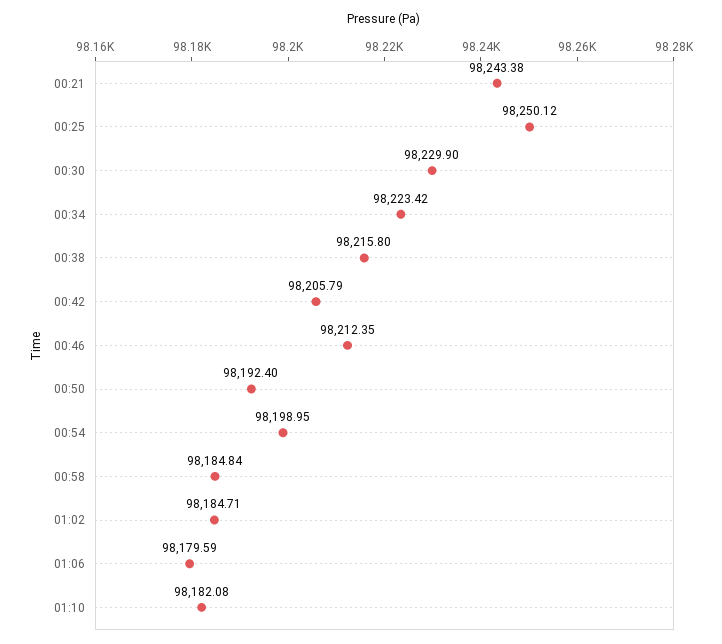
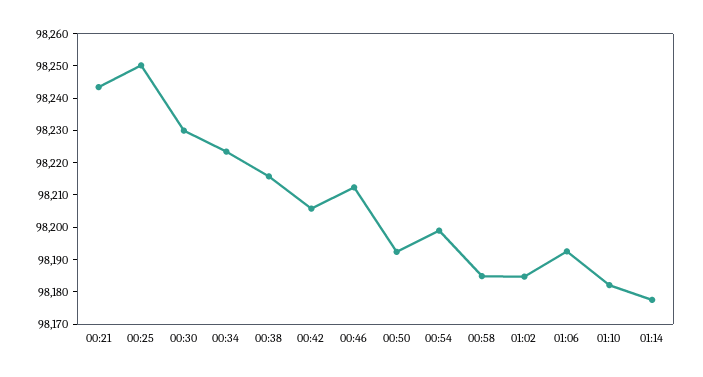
01:06: 98179.59 -> 98192.5
01:14: none -> 98177.5

